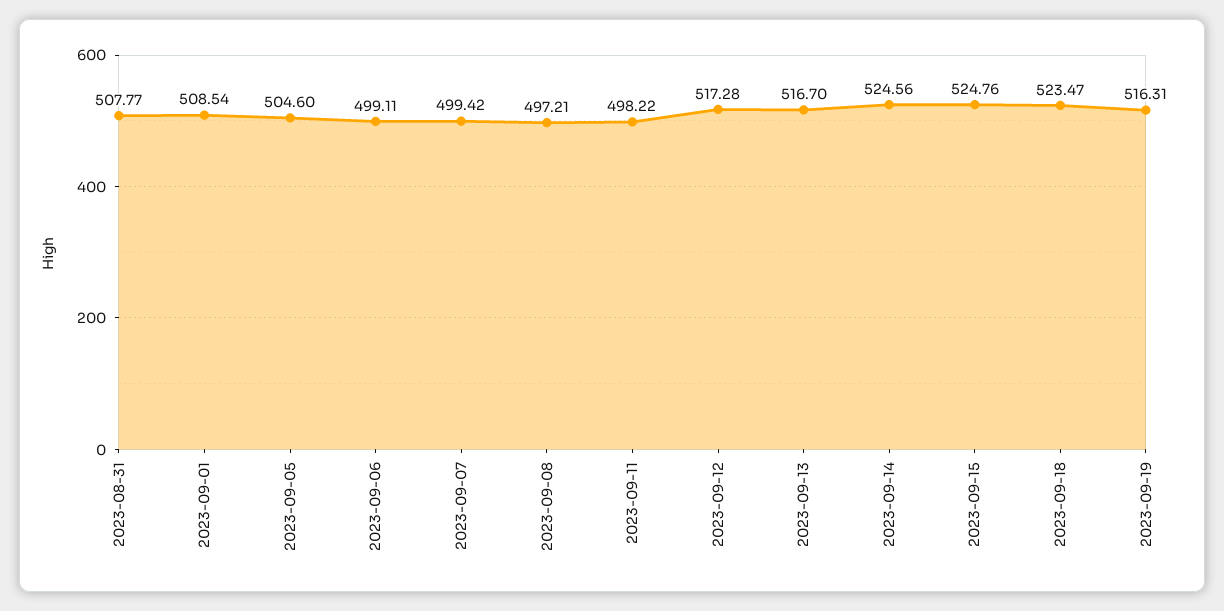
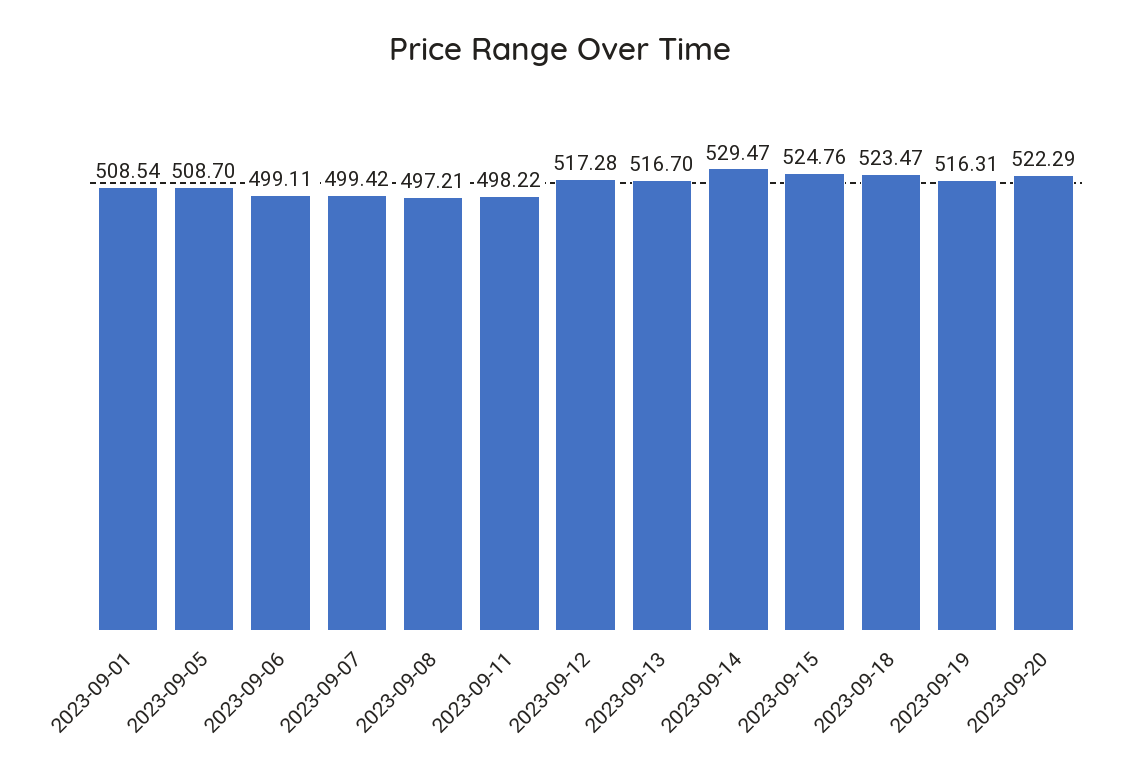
2023-08-31: 507.77 -> none
2023-09-05: 504.6 -> 508.7
2023-09-14: 524.56 -> 529.47
2023-09-20: none -> 522.29

